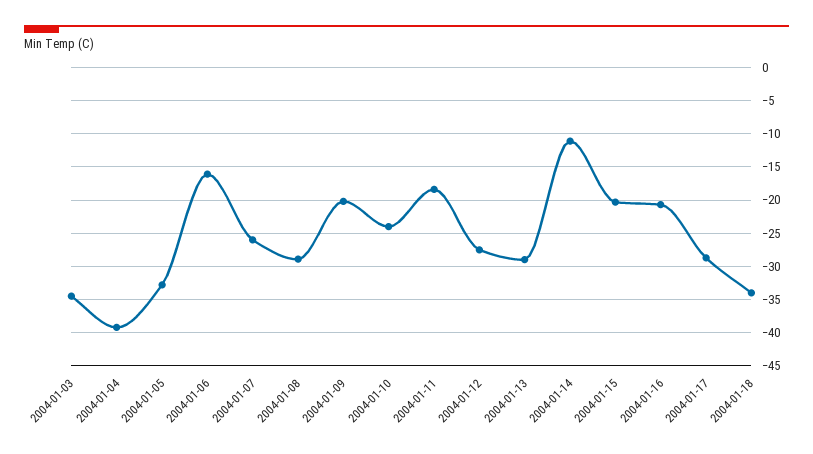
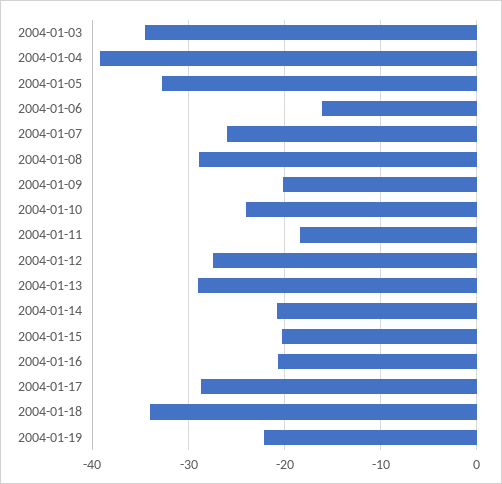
2004-01-14: -11 -> -21
2004-01-19: none -> -22

